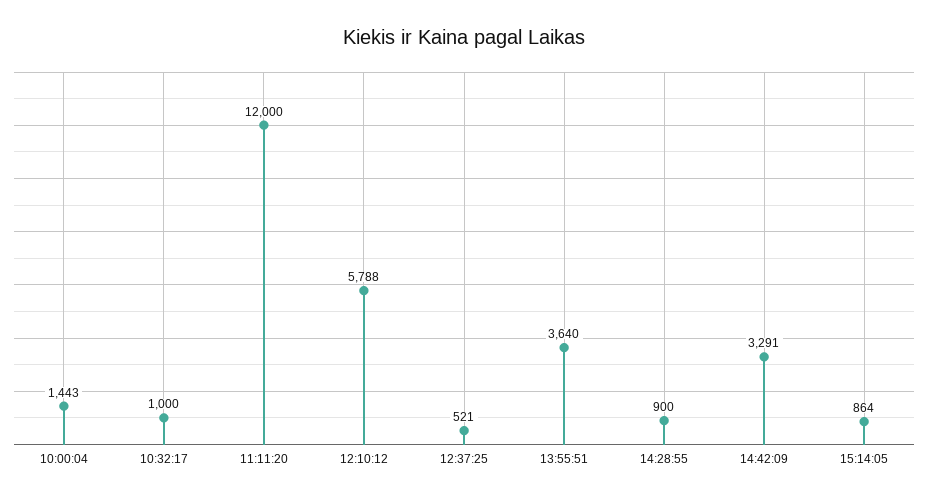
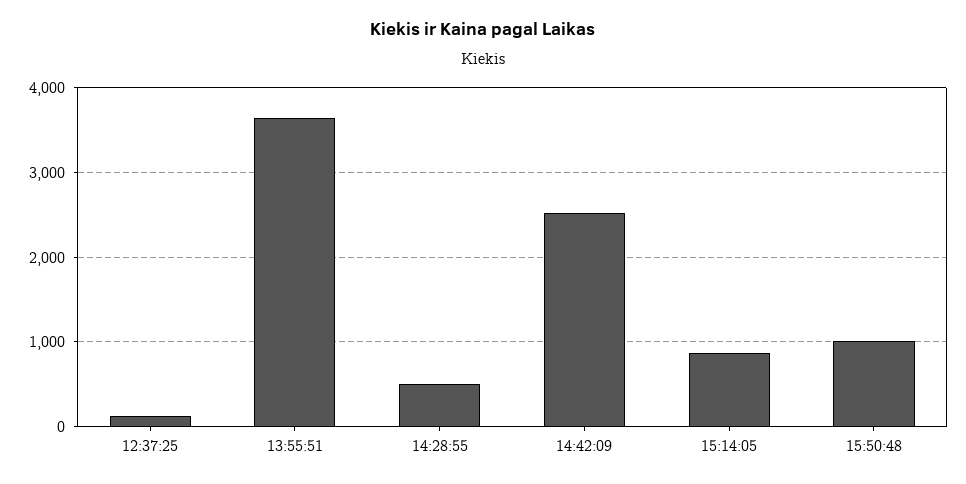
10:00:04: 1443 -> none
10:32:17: 1000 -> none
11:11:20: 12000 -> none
12:10:12: 5788 -> none
12:37:25: 521 -> 100
14:28:55: 900 -> 500
14:42:09: 3291 -> 2500
15:50:48: none -> 1000

